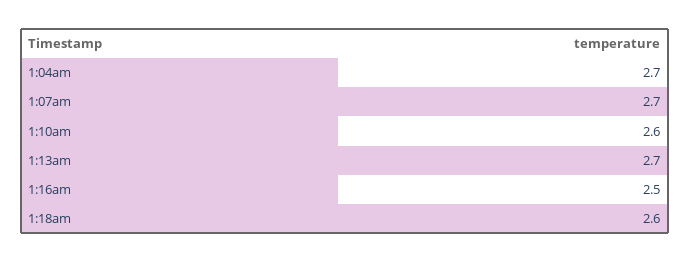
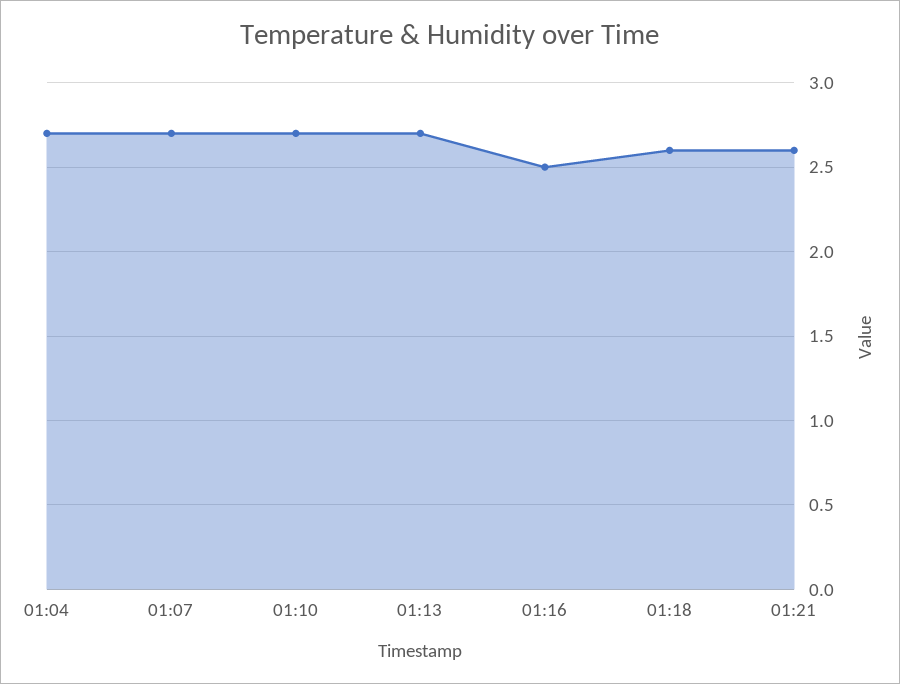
1:10am: 2.6 -> 2.7
01:21: none -> 2.6

